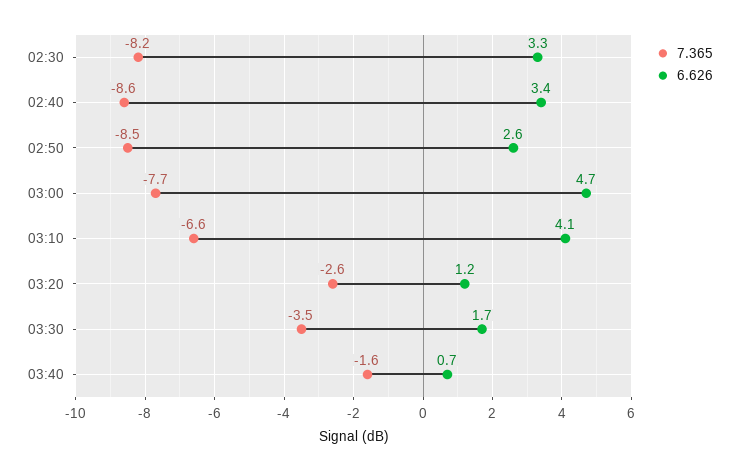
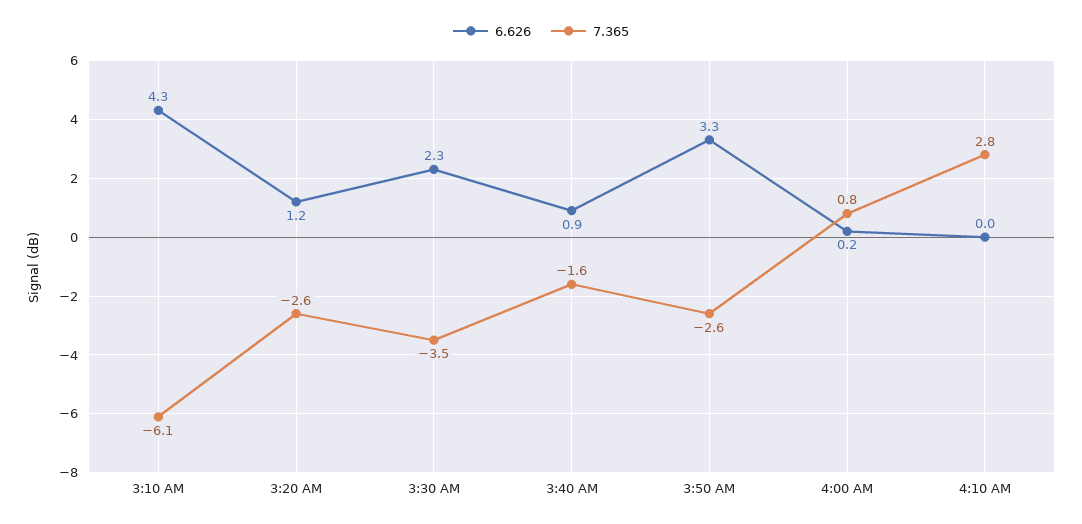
7.365, 02:30: -8.2 -> none
6.626, 02:30: 3.3 -> none
7.365, 02:40: -8.6 -> none
6.626, 02:40: 3.4 -> none
7.365, 02:50: -8.5 -> none
6.626, 02:50: 2.6 -> none
7.365, 03:00: -7.7 -> none
6.626, 03:00: 4.7 -> none
7.365, 03:10: -6.6 -> -6.1
6.626, 03:10: 4.1 -> 4.3
6.626, 03:30: 1.7 -> 2.3
6.626, 03:40: 0.7 -> 0.9
6.626, 3:50 AM: none -> 3.3
7.365, 3:50 AM: none -> -2.6
6.626, 4:00 AM: none -> 0.2
7.365, 4:00 AM: none -> 0.8
6.626, 4:10 AM: none -> 0
7.365, 4:10 AM: none -> 2.8

